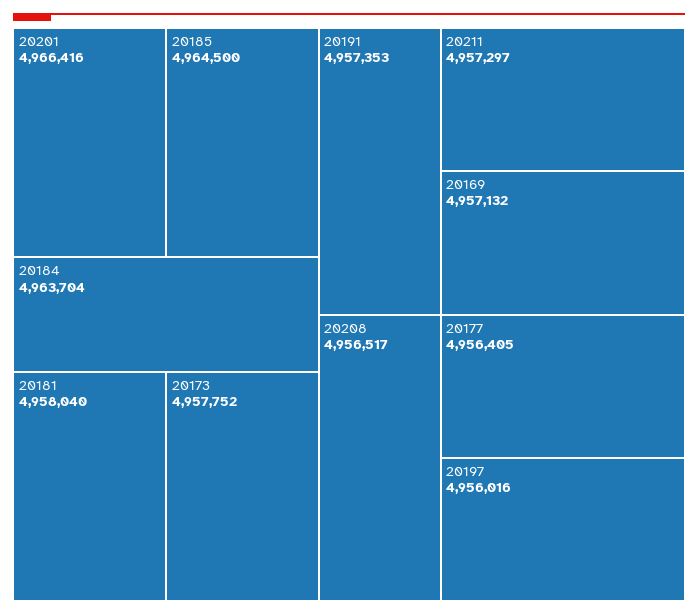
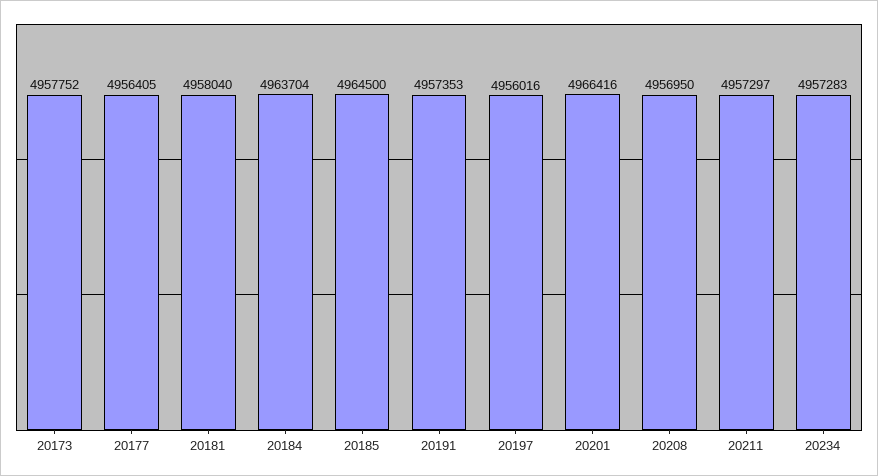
20169: 4957132 -> none
20208: 4956517 -> 4956950
20234: none -> 4957283

